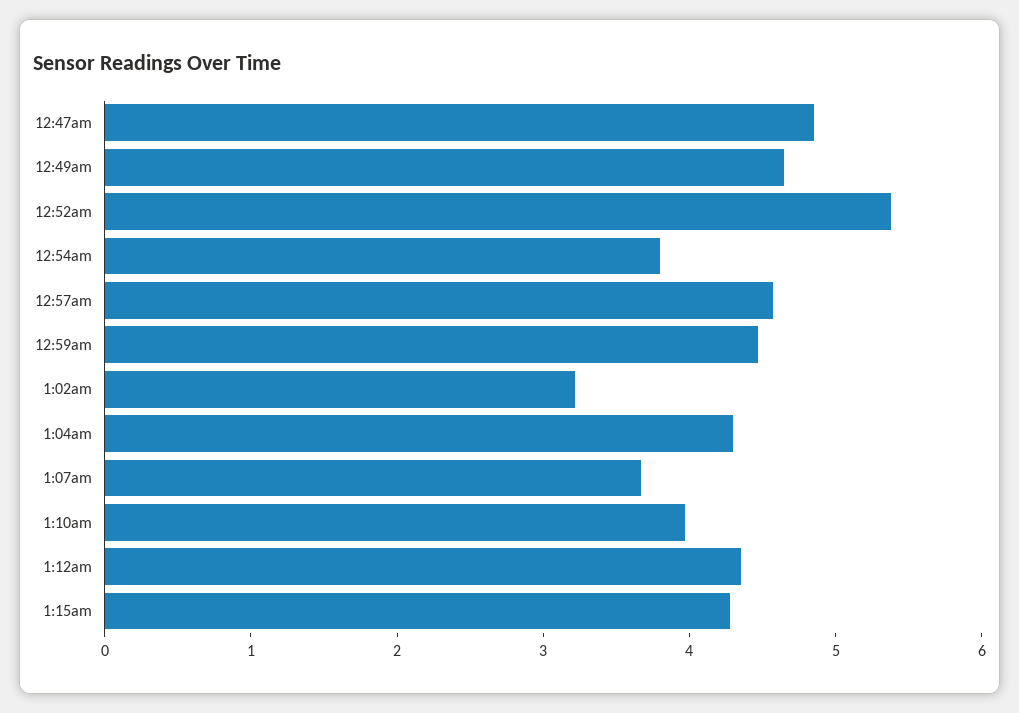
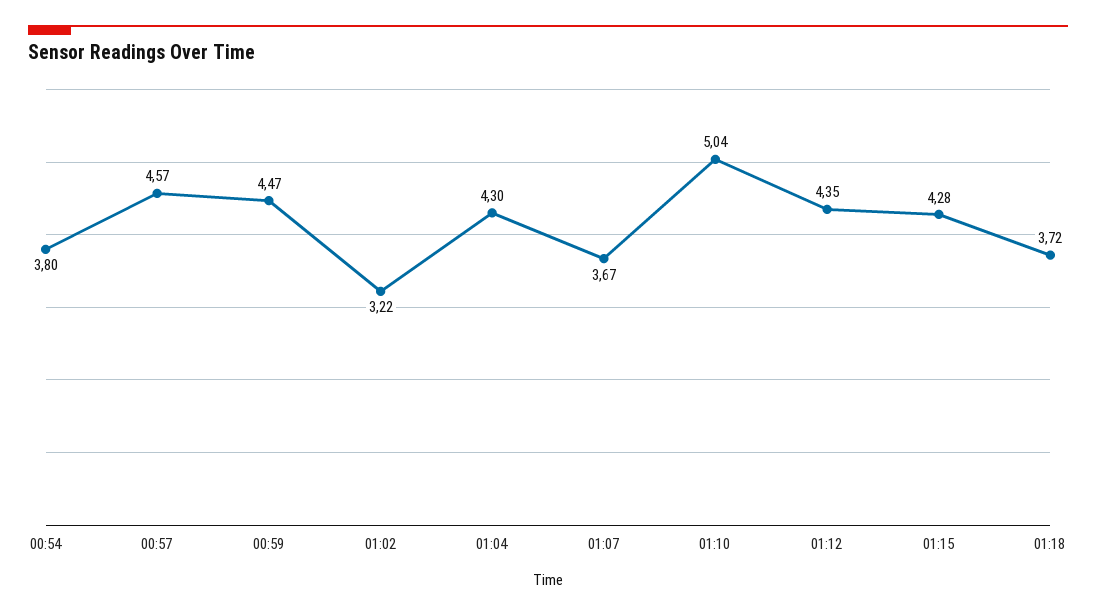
12:47am: 4.8 -> none
12:49am: 4.6 -> none
12:52am: 5.4 -> none
1:10am: 4 -> 5.04
01:18: none -> 3.72

